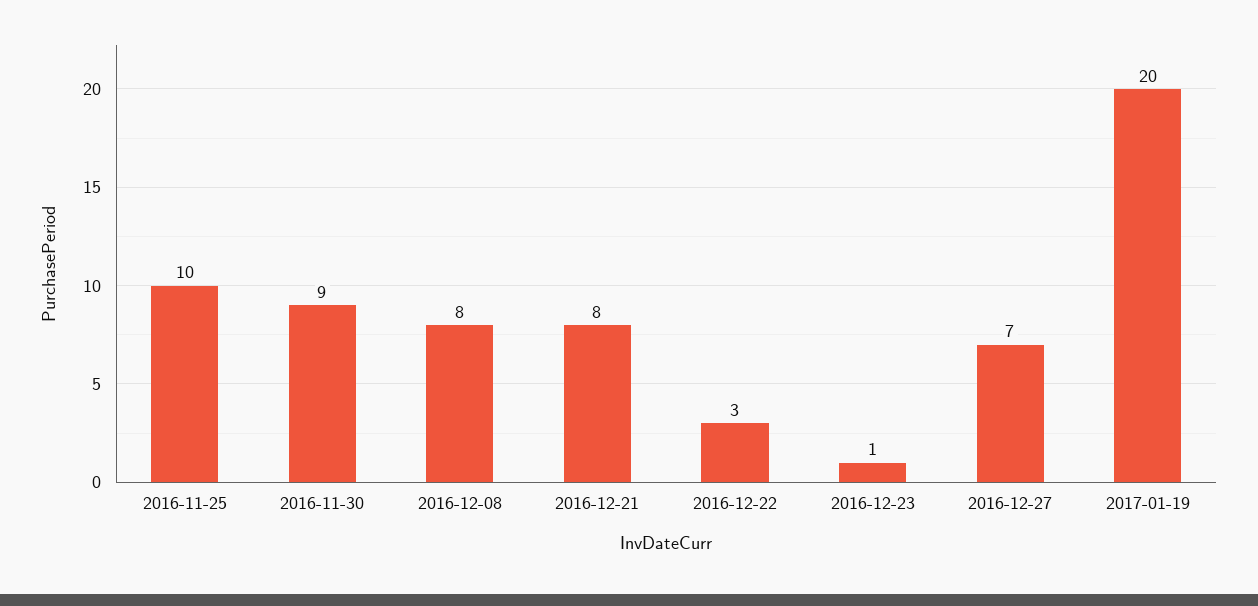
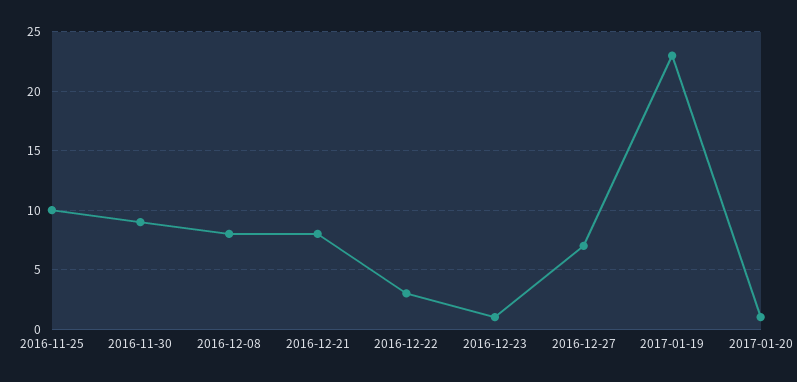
2017-01-19: 20 -> 23
2017-01-20: none -> 1

